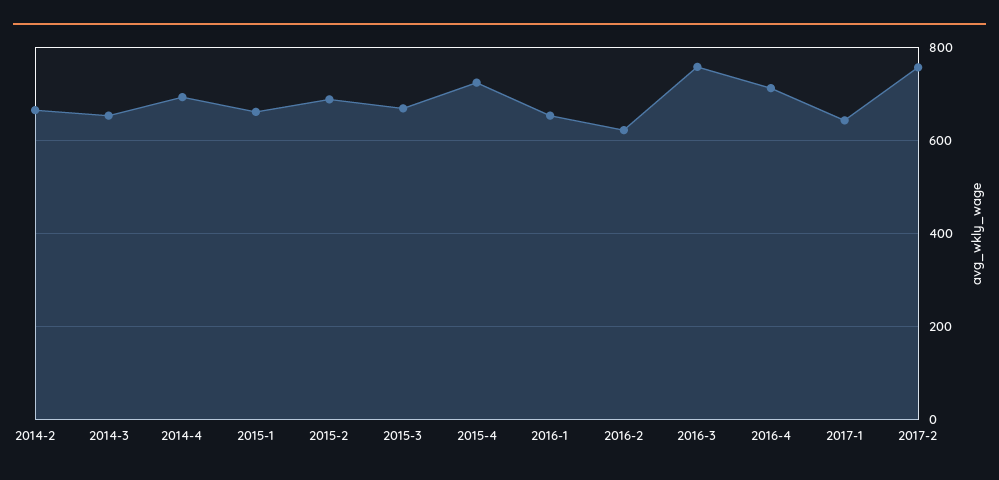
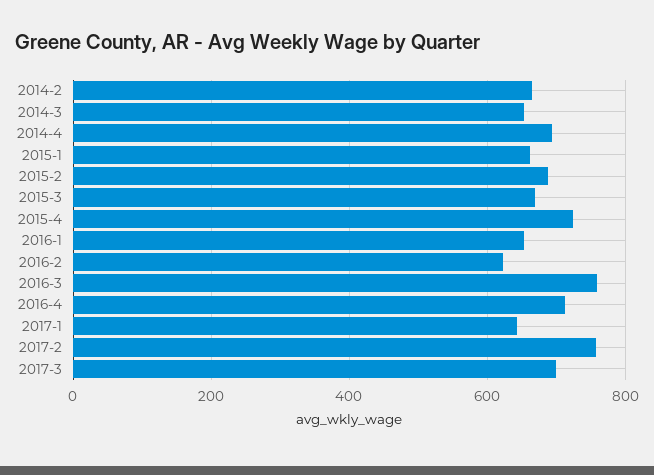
2017-3: none -> 700

